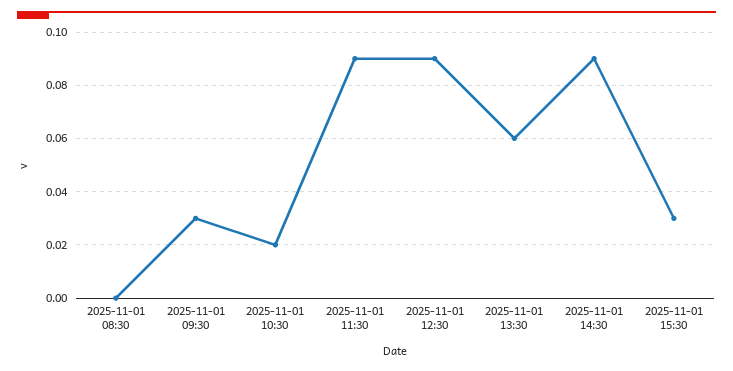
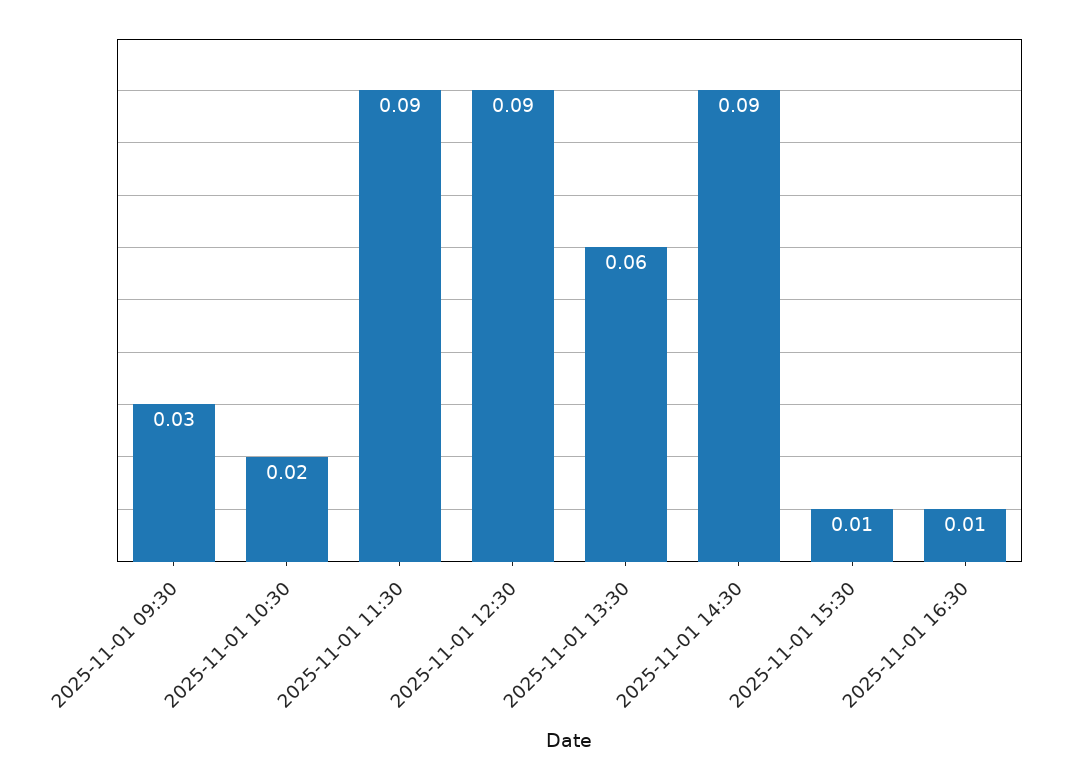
2025-11-01 08:30: 0 -> none
2025-11-01 15:30: 0.03 -> 0.01
2025-11-01 16:30: none -> 0.01

